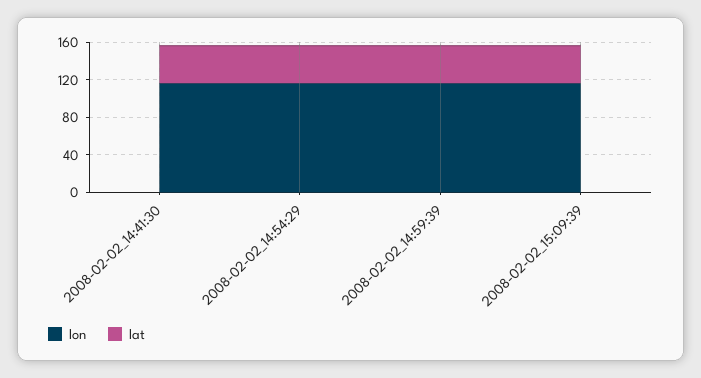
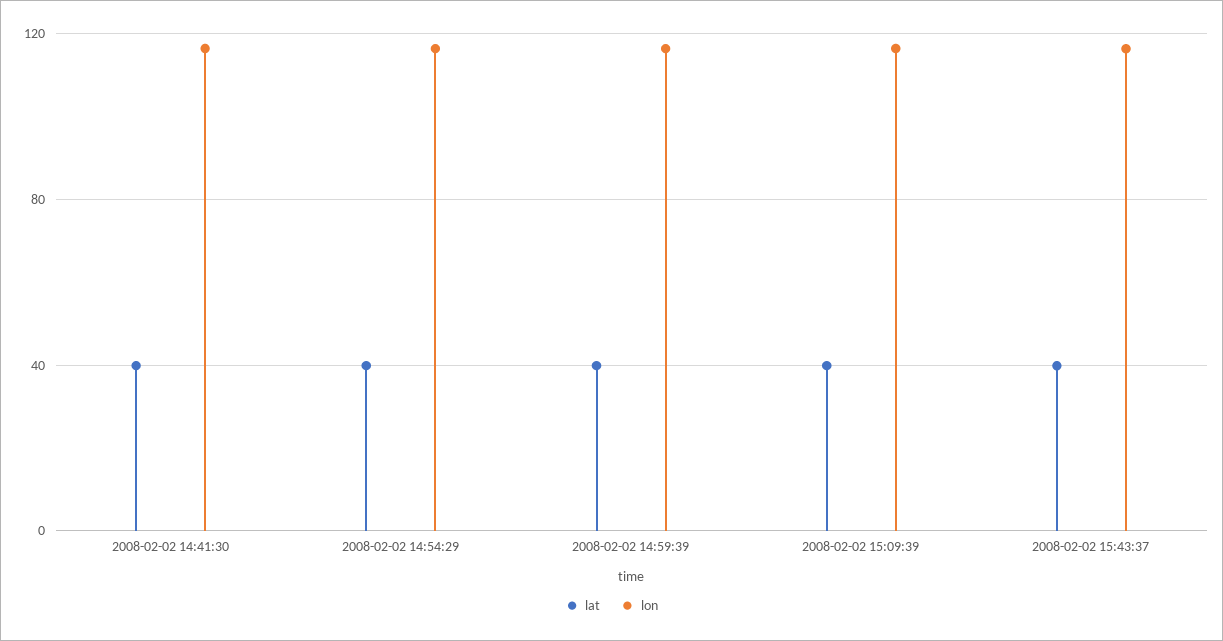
lat, 2008-02-02 15:43:37: none -> 40
lon, 2008-02-02 15:43:37: none -> 115

